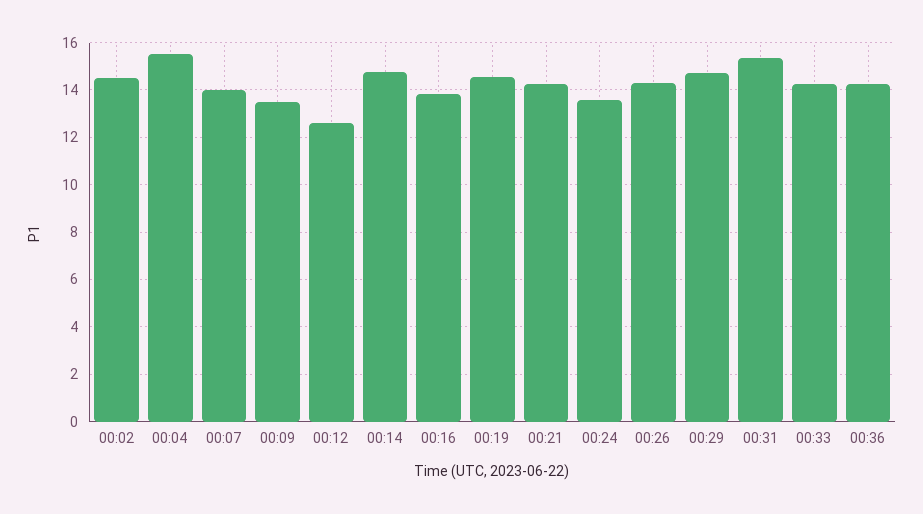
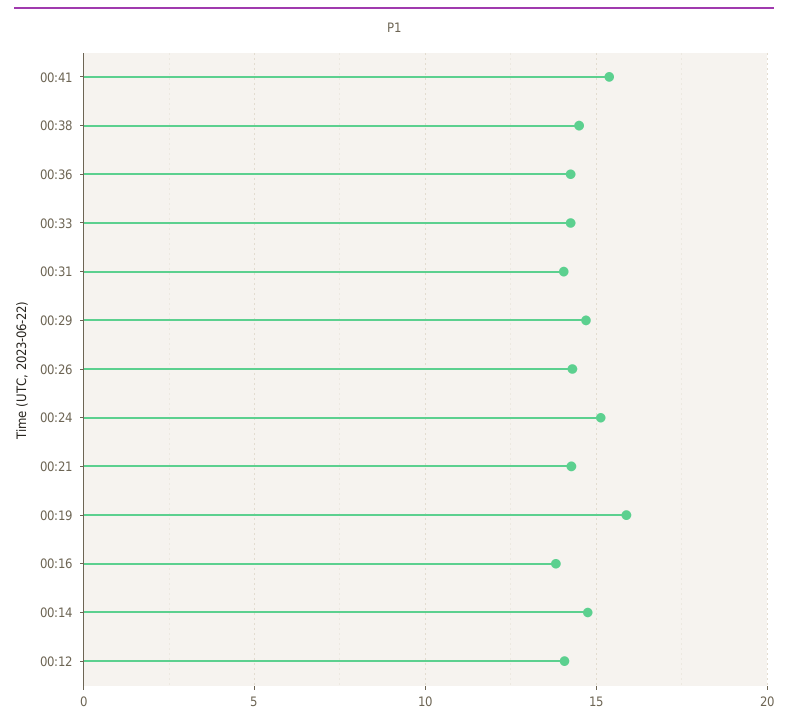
00:02: 14.5 -> none
00:04: 15.5 -> none
00:07: 14 -> none
00:09: 13.5 -> none
00:12: 12.5 -> 14
00:19: 14.5 -> 16
00:24: 13.5 -> 15
00:31: 15.5 -> 14
00:41: none -> 15.5
00:38: none -> 14.5

